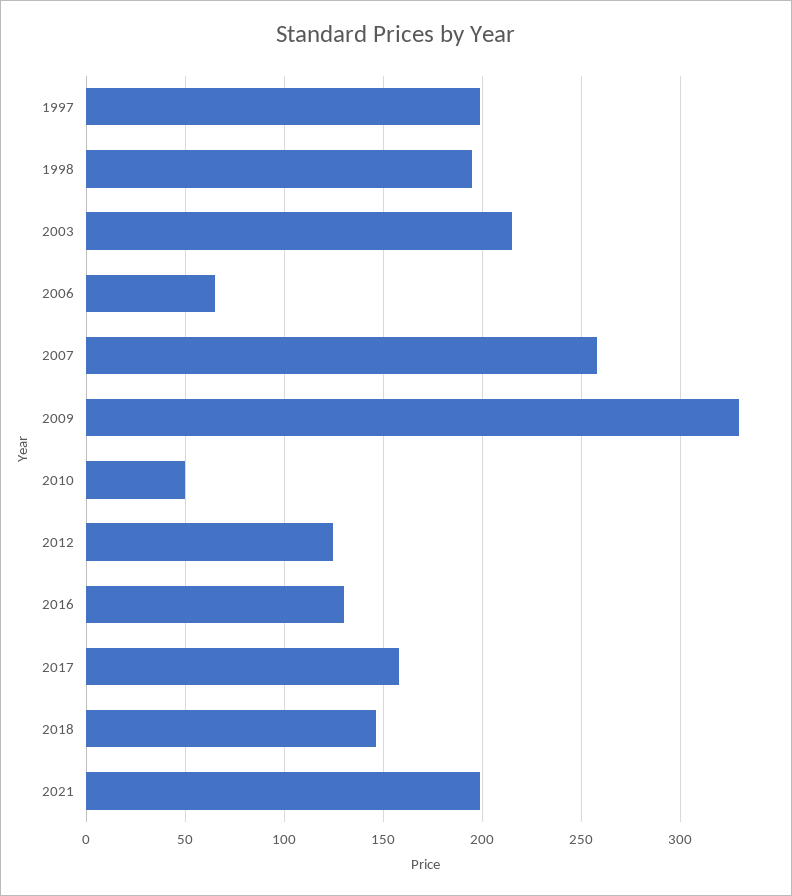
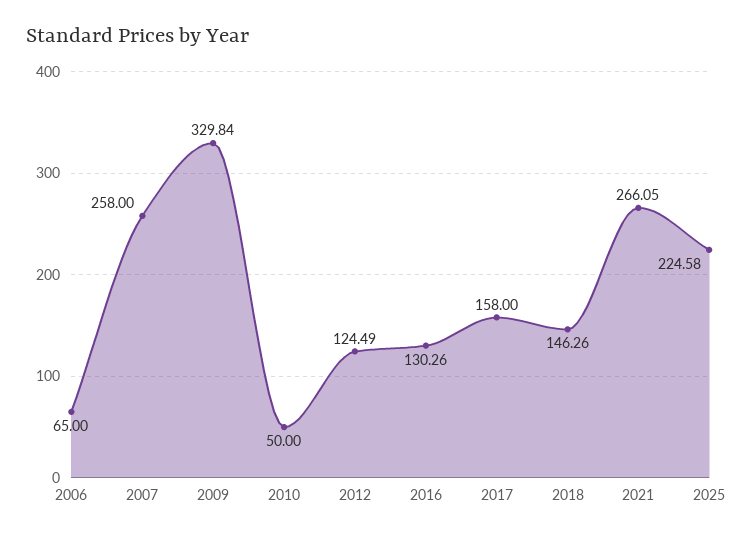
1997: 200 -> none
1998: 195 -> none
2003: 215 -> none
2021: 200 -> 266.05
2025: none -> 224.58

